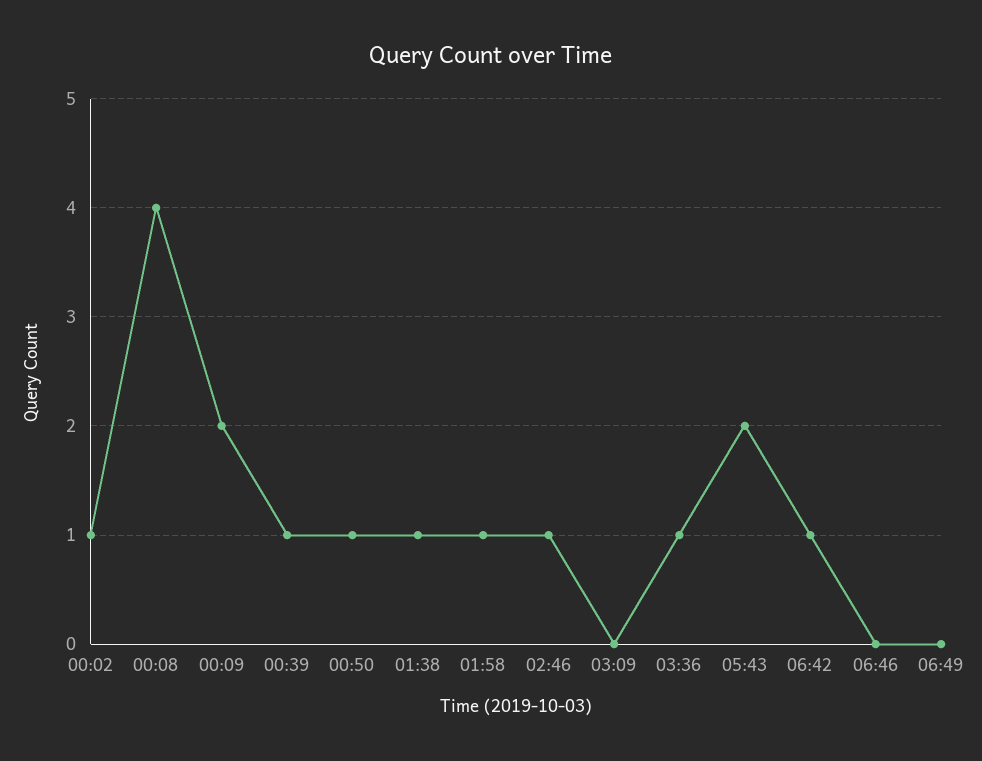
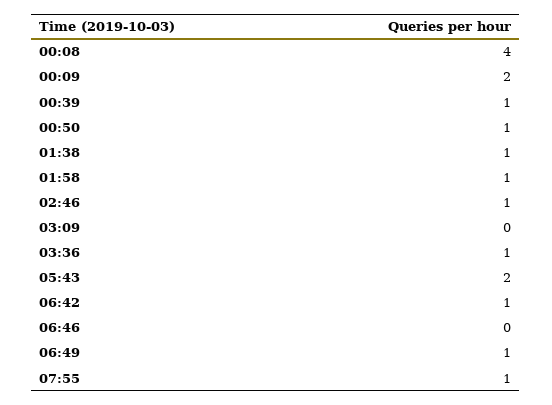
00:02: 1 -> none
06:49: 0 -> 1
07:55: none -> 1

